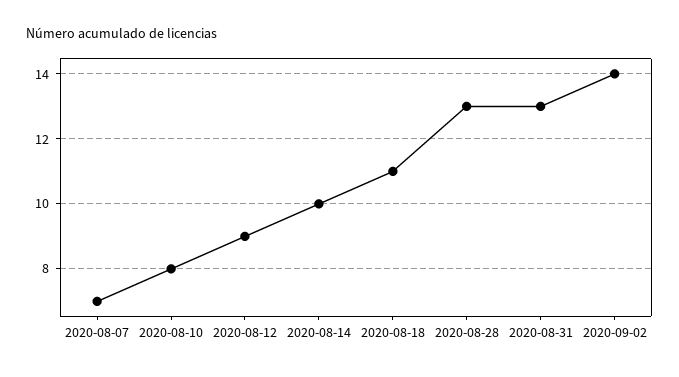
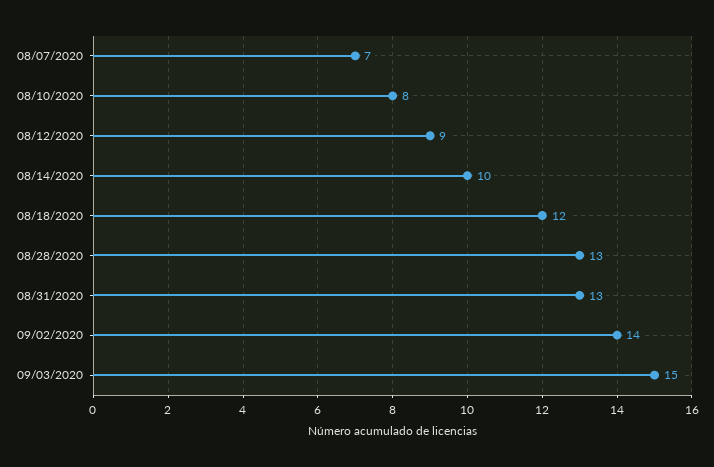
2020-08-18: 11 -> 12
09/03/2020: none -> 15

